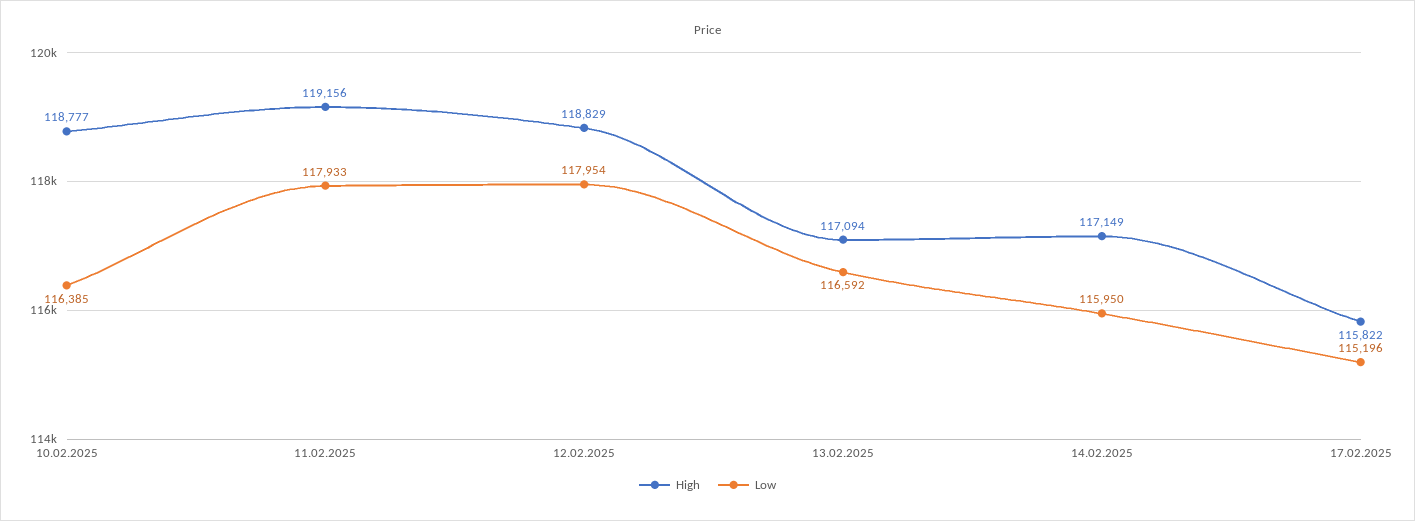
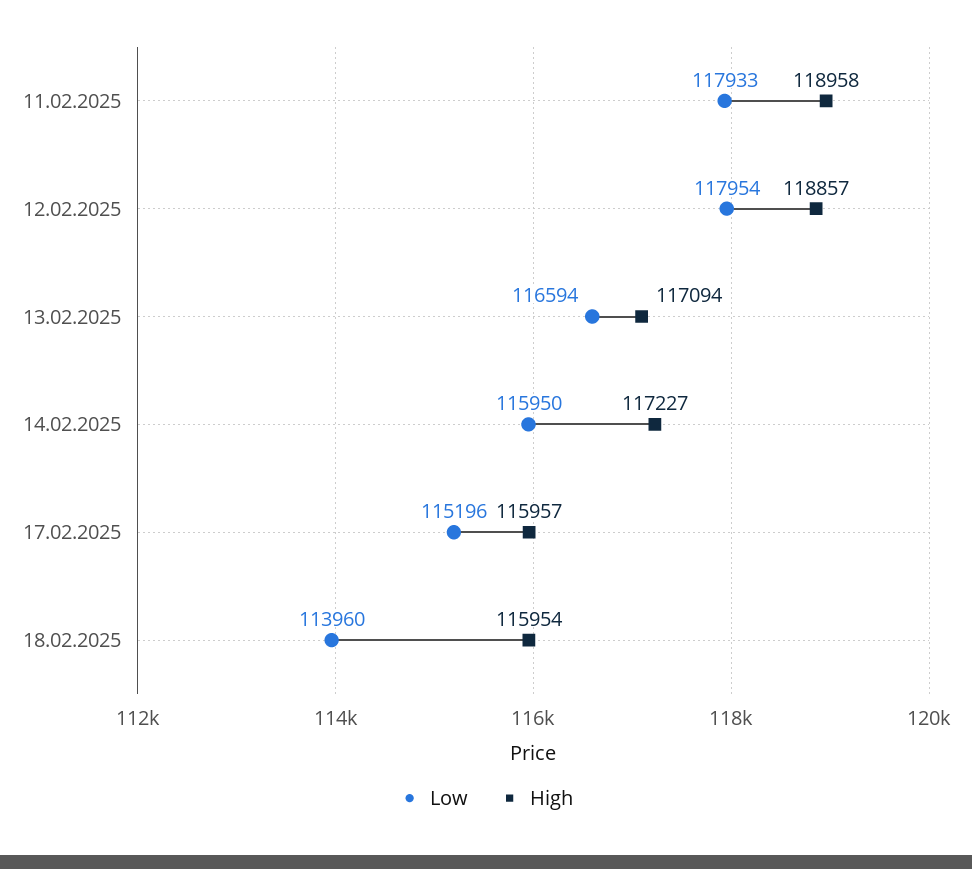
High, 10.02.2025: 118777 -> none
Low, 10.02.2025: 116385 -> none
High, 11.02.2025: 119156 -> 118958
High, 12.02.2025: 118829 -> 118857
Low, 13.02.2025: 116592 -> 116594
High, 14.02.2025: 117149 -> 117227
High, 17.02.2025: 115822 -> 115957
Low, 18.02.2025: none -> 113960
High, 18.02.2025: none -> 115954

